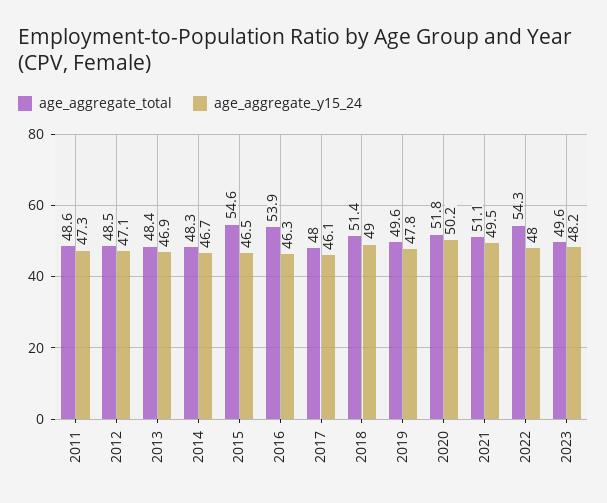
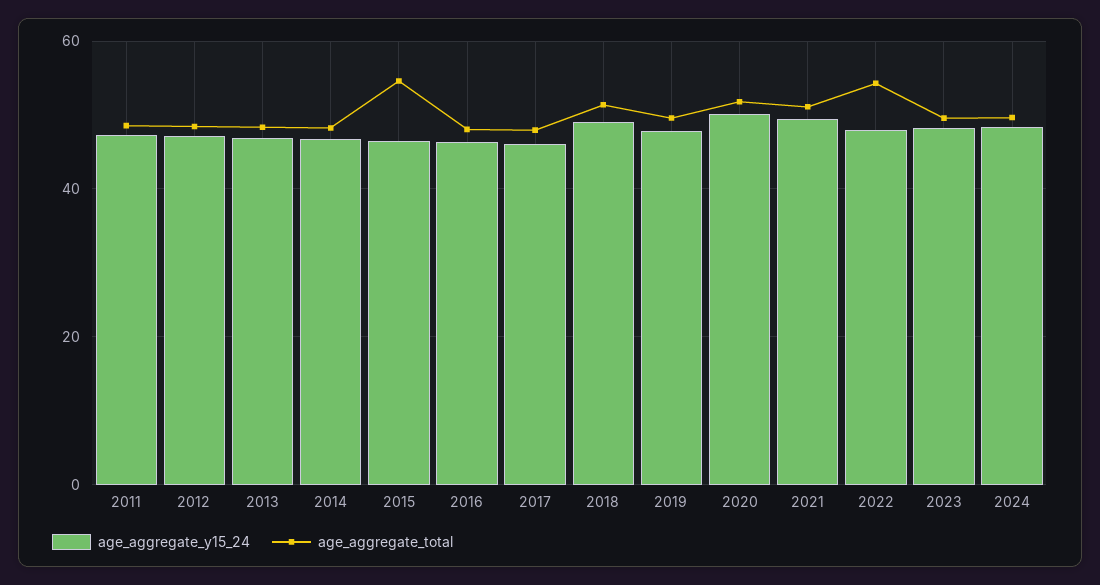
age_aggregate_total, 2016: 53.9 -> 48
age_aggregate_y15_24, 2024: none -> 48
age_aggregate_total, 2024: none -> 50

